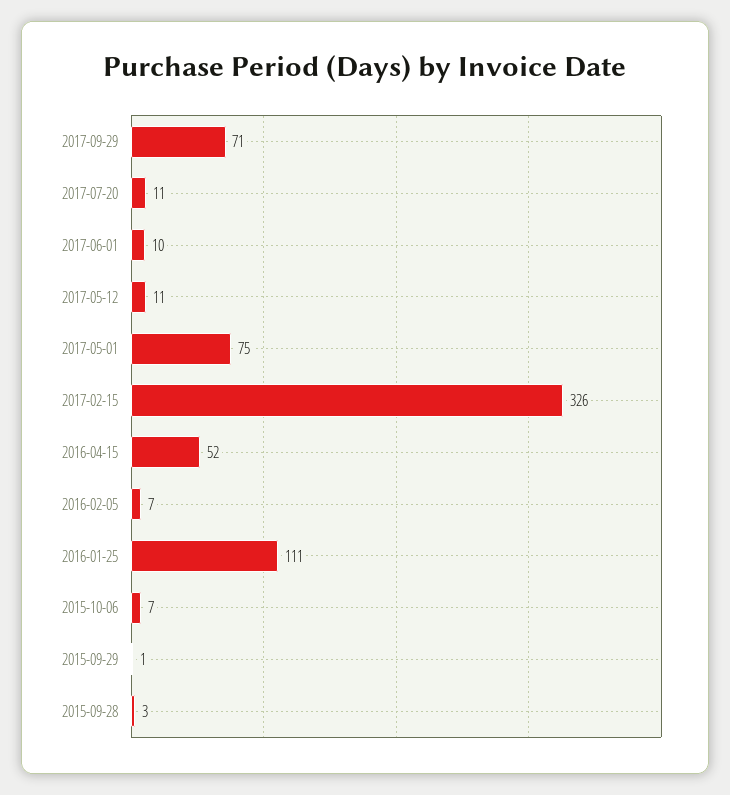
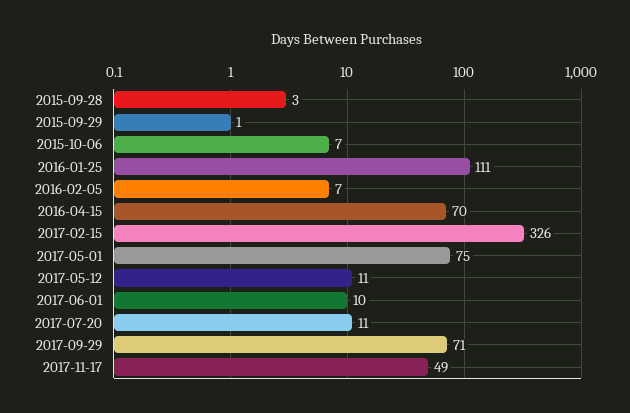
2016-04-15: 52 -> 70
2017-11-17: none -> 49

